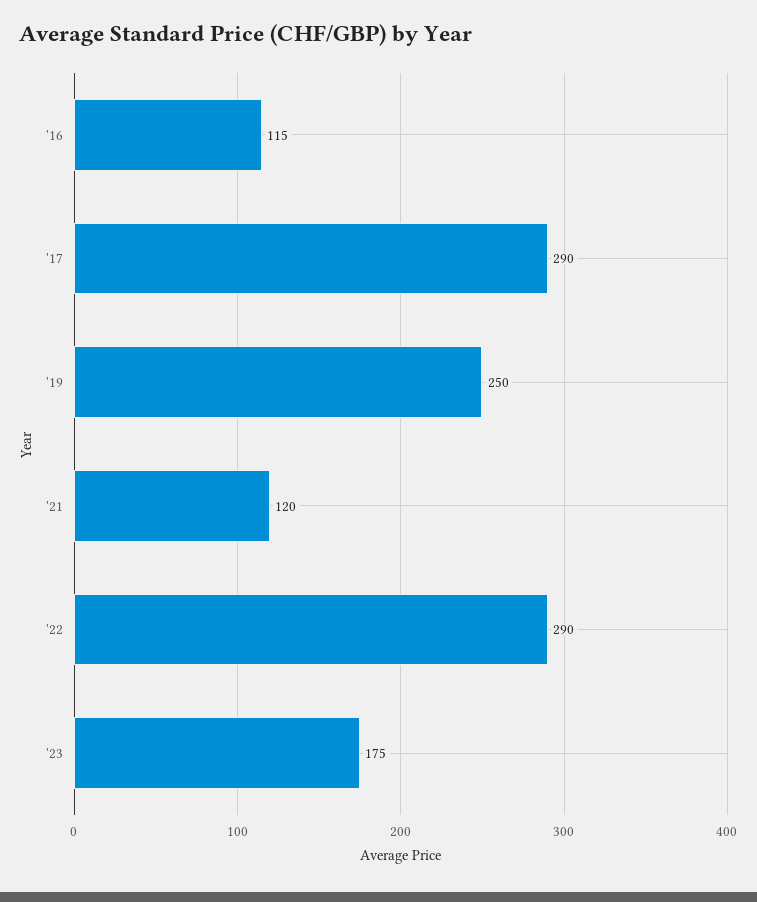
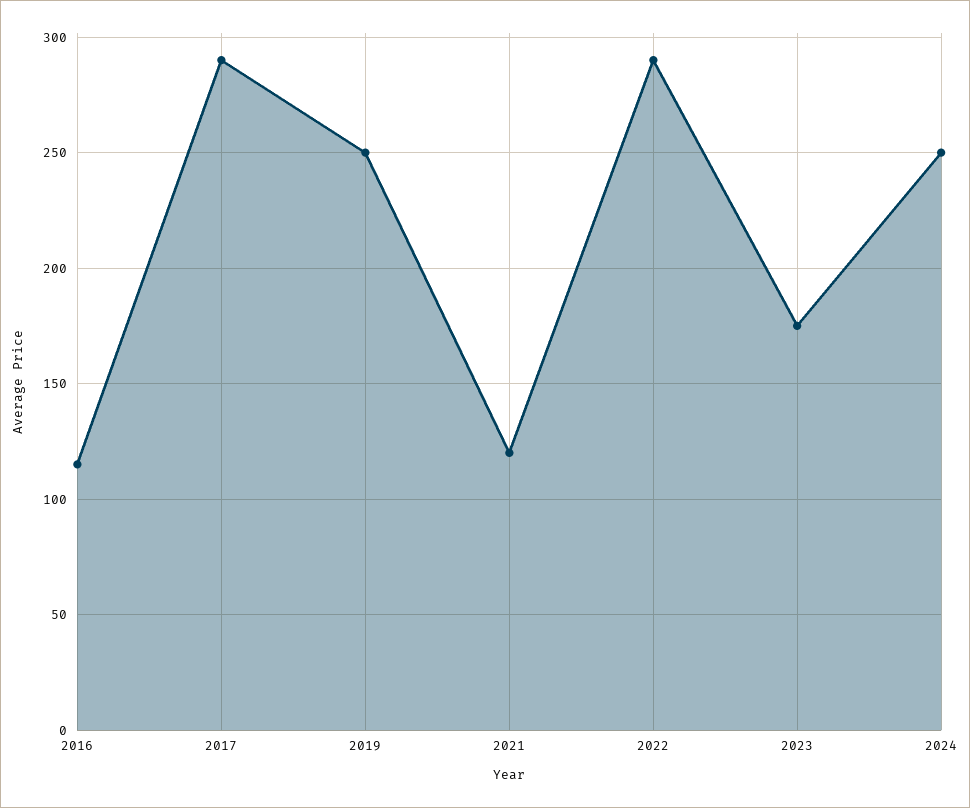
2024: none -> 250

